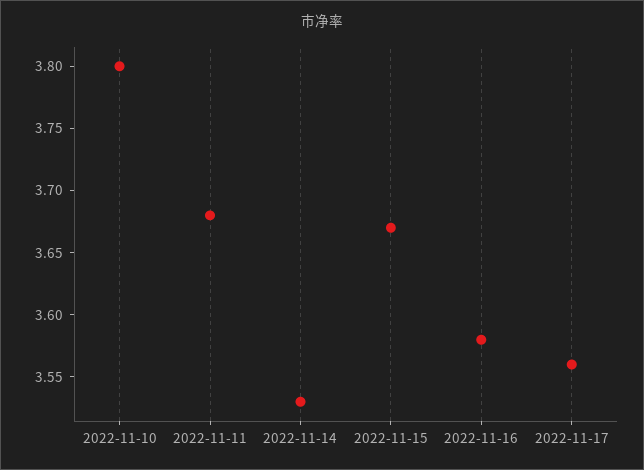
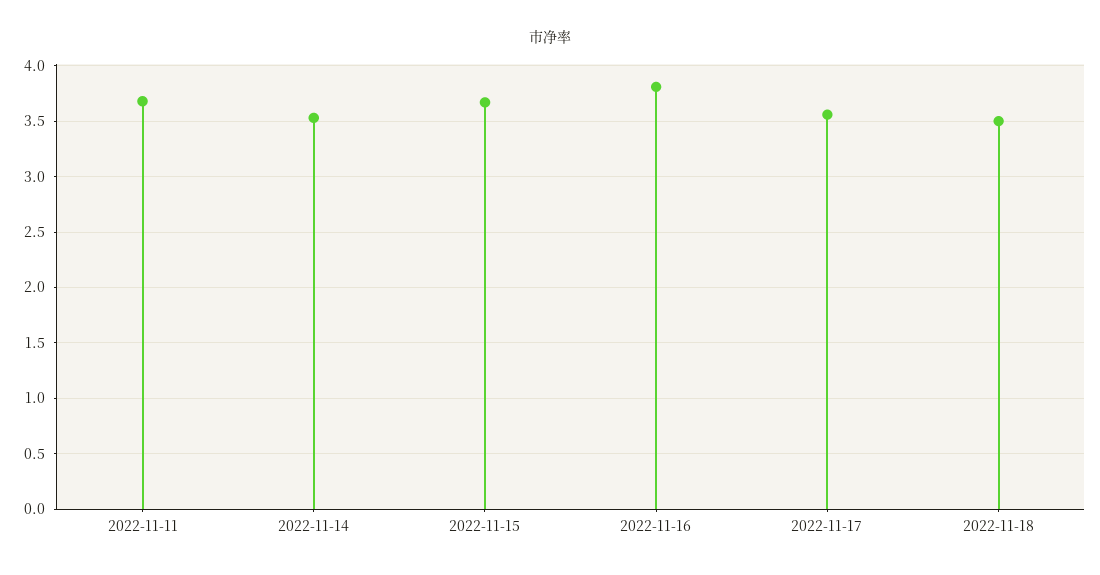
2022-11-10: 3.8 -> none
2022-11-16: 3.58 -> 3.8
2022-11-18: none -> 3.5

